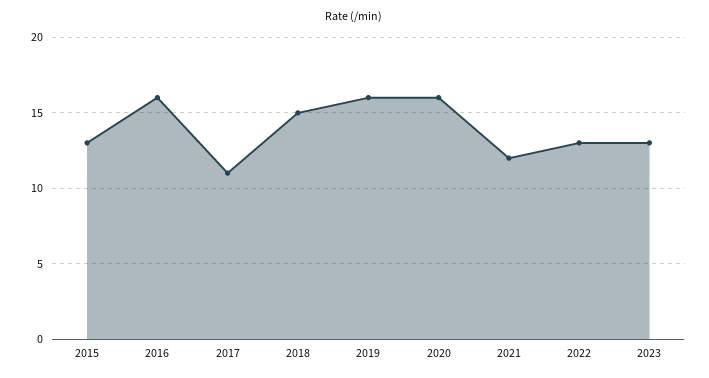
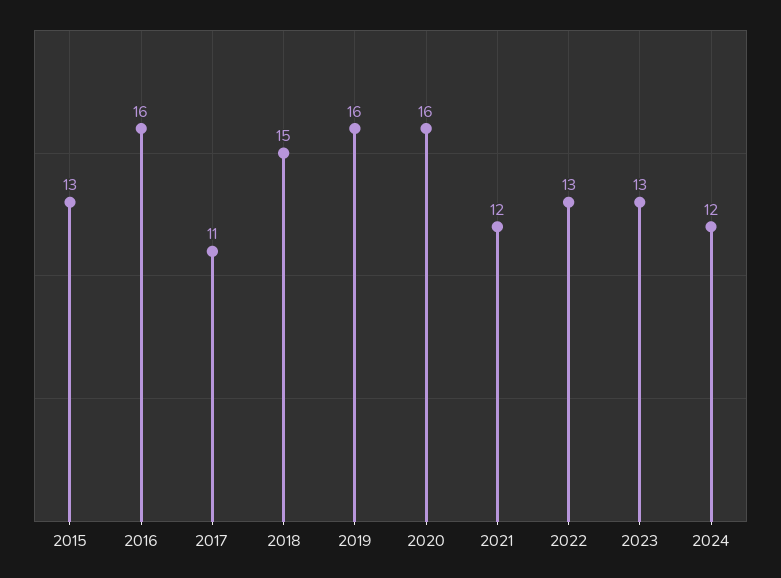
2024: none -> 12

